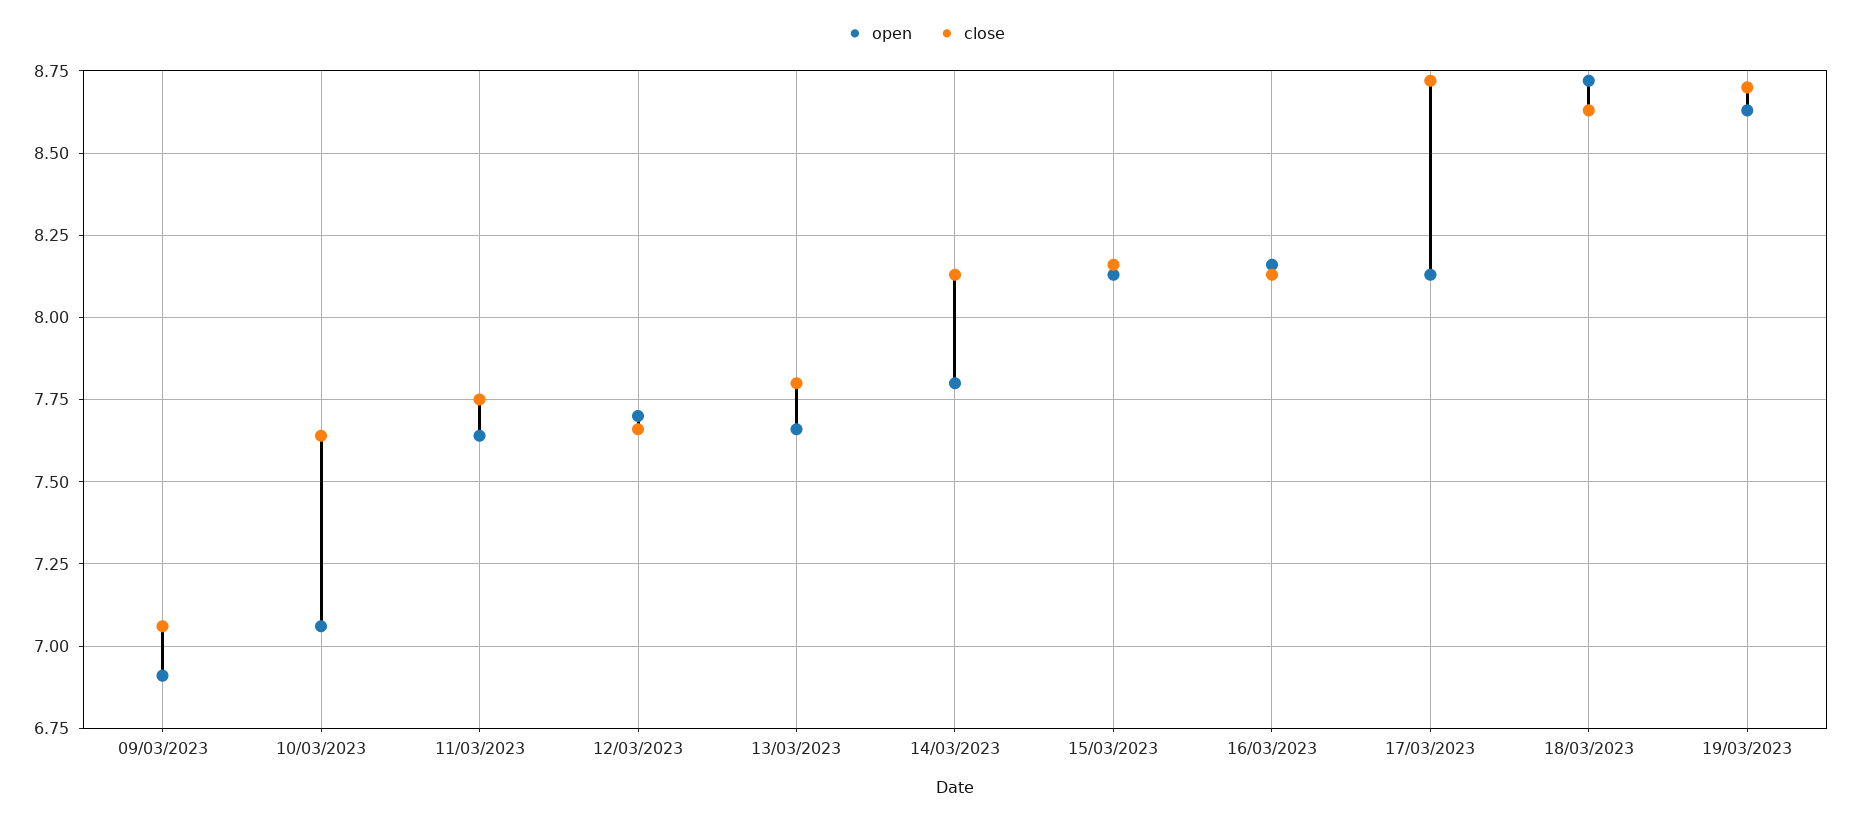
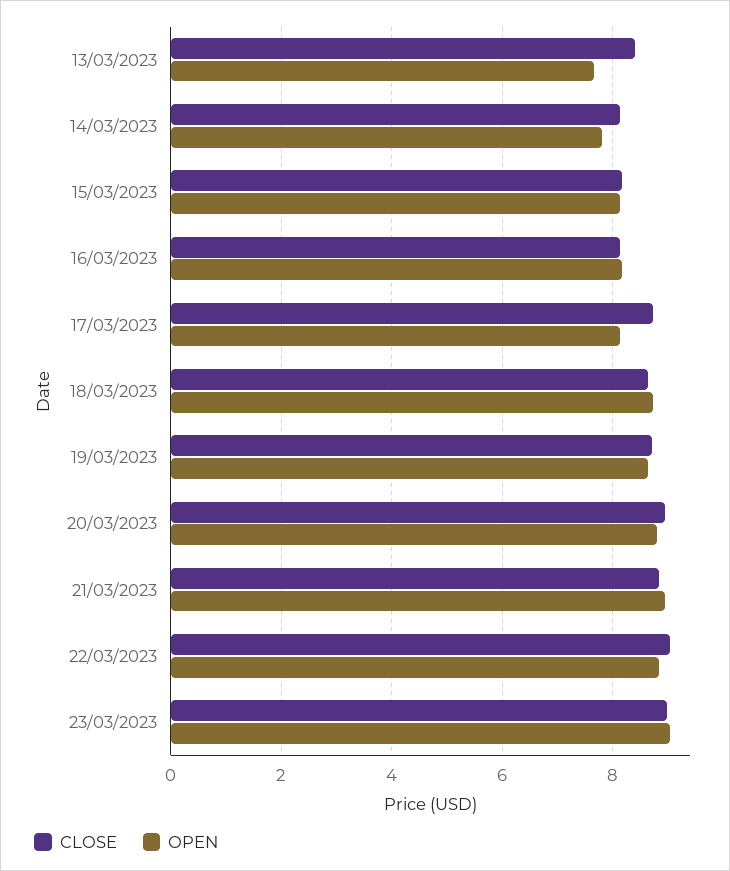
open, 09/03/2023: 6.9 -> none
close, 09/03/2023: 7.05 -> none
open, 10/03/2023: 7.05 -> none
close, 10/03/2023: 7.65 -> none
open, 11/03/2023: 7.65 -> none
close, 11/03/2023: 7.75 -> none
open, 12/03/2023: 7.7 -> none
close, 12/03/2023: 7.65 -> none
close, 13/03/2023: 7.8 -> 8.4
close, 20/03/2023: none -> 9
open, 20/03/2023: none -> 8.8
close, 21/03/2023: none -> 8.8
open, 21/03/2023: none -> 9
close, 22/03/2023: none -> 9
open, 22/03/2023: none -> 8.8
close, 23/03/2023: none -> 9
open, 23/03/2023: none -> 9

